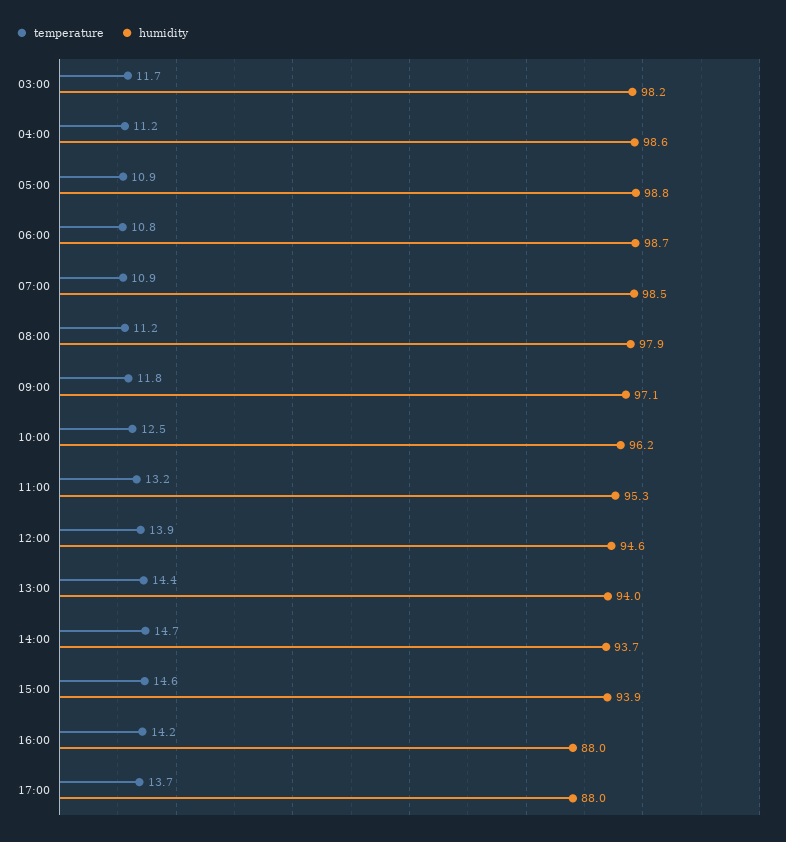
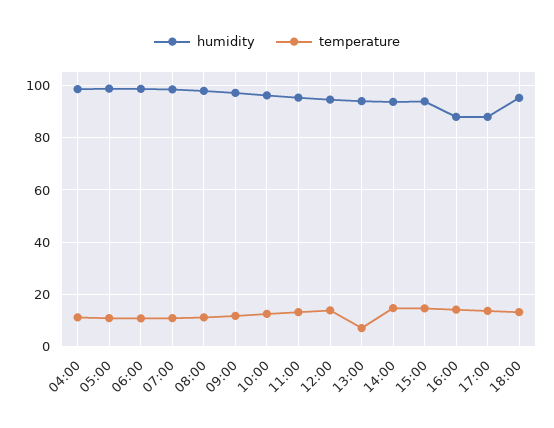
temperature, 03:00: 11.7 -> none
humidity, 03:00: 98.2 -> none
temperature, 13:00: 14.4 -> 7.5
humidity, 18:00: none -> 95
temperature, 18:00: none -> 12.5

